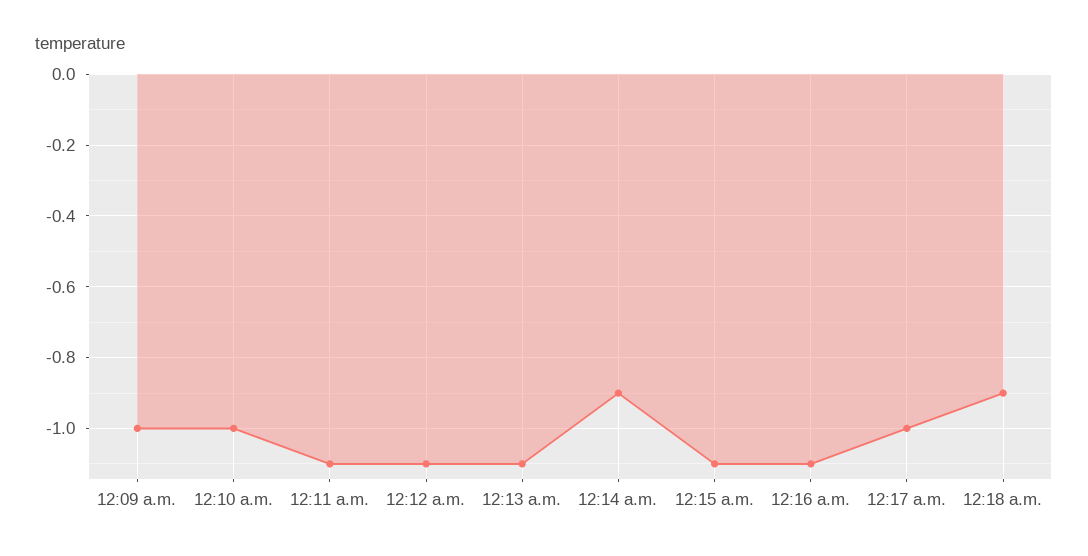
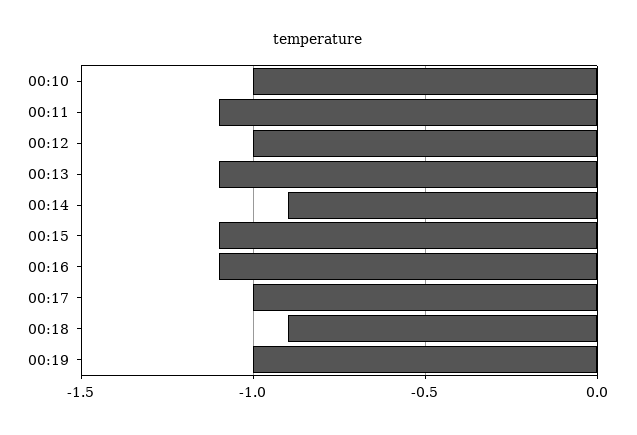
12:09 a.m.: -1 -> none
12:12 a.m.: -1.1 -> -1
00:19: none -> -1

